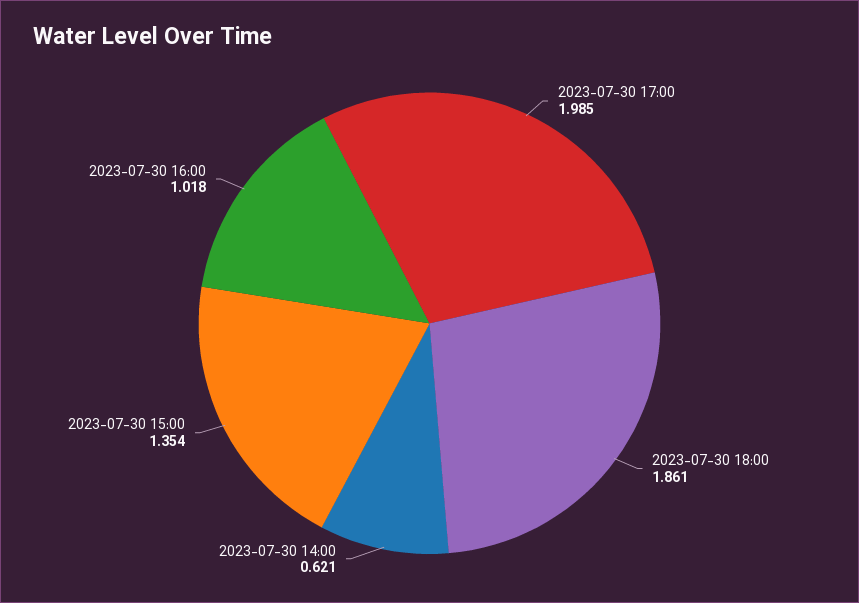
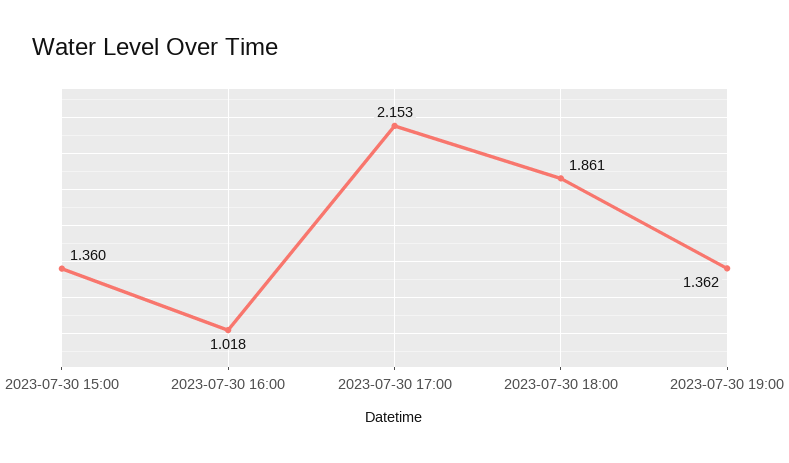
2023-07-30 17:00: 1.985 -> 2.153
2023-07-30 14:00: 0.621 -> none
2023-07-30 15:00: 1.354 -> 1.36
2023-07-30 19:00: none -> 1.362

